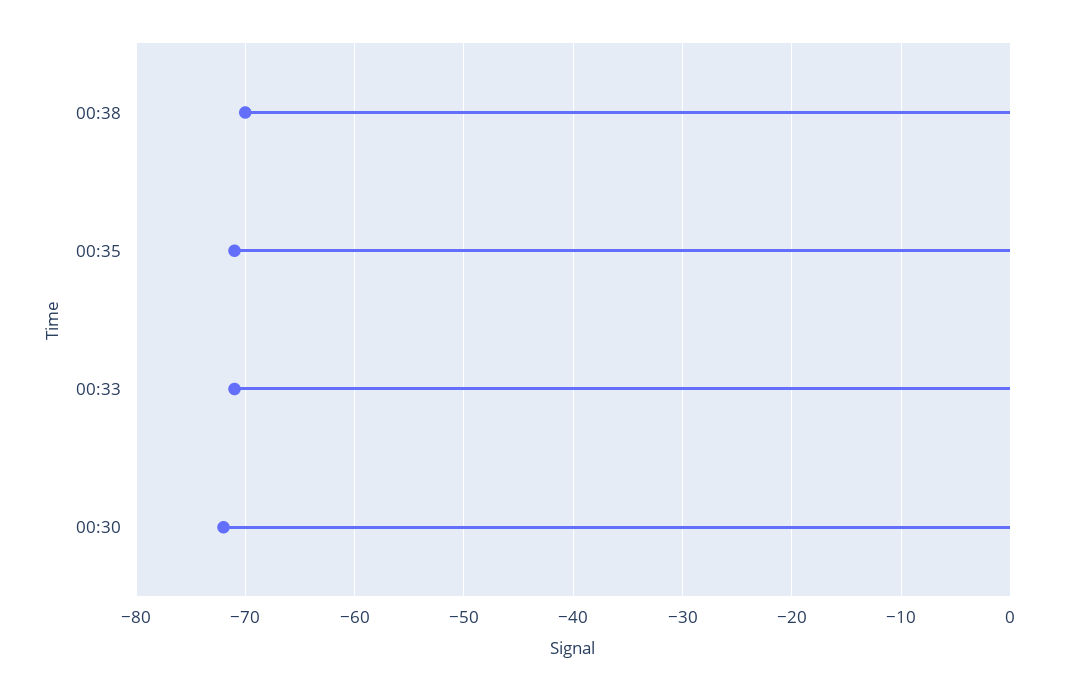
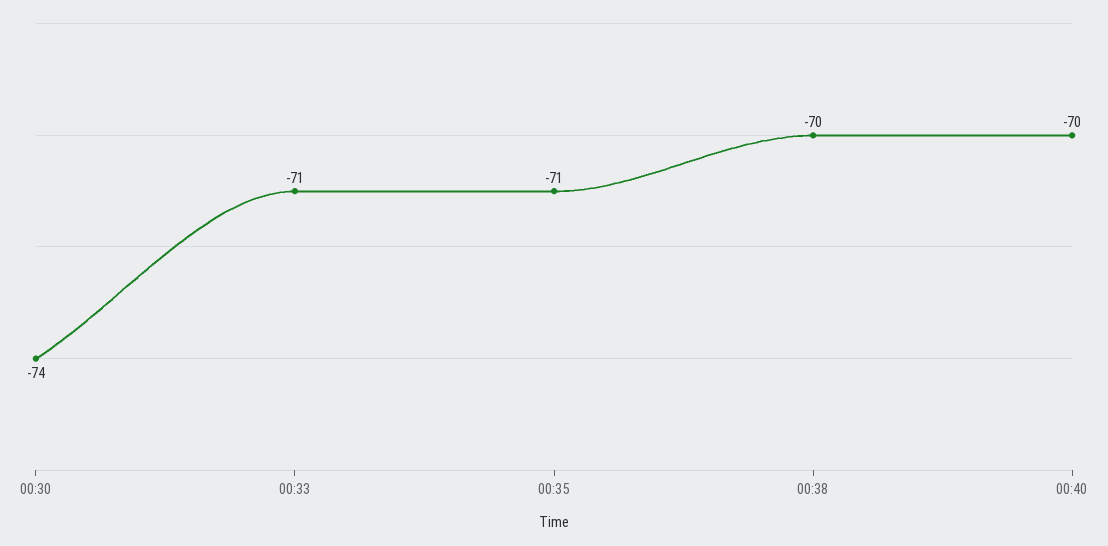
00:30: -72 -> -74
00:40: none -> -70

